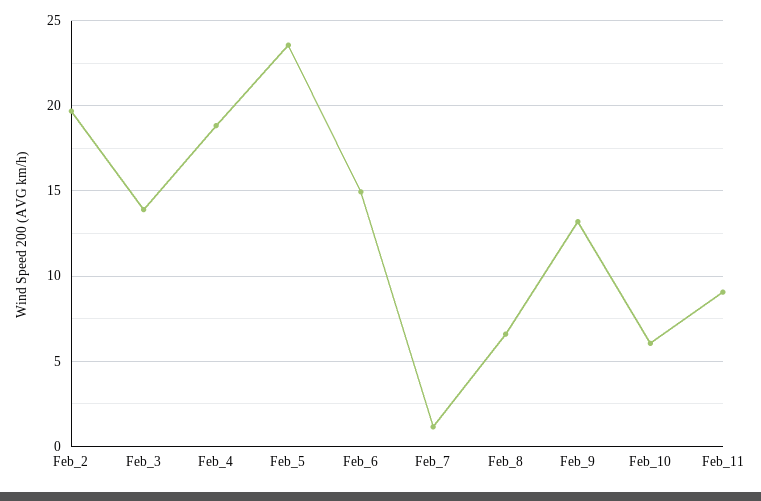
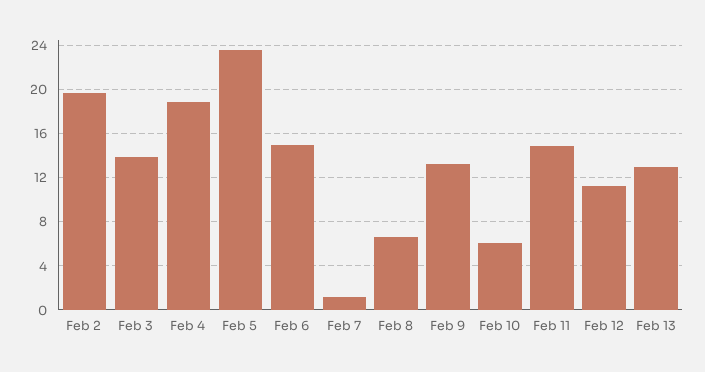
Feb_11: 9 -> 15
Feb 12: none -> 11
Feb 13: none -> 13

